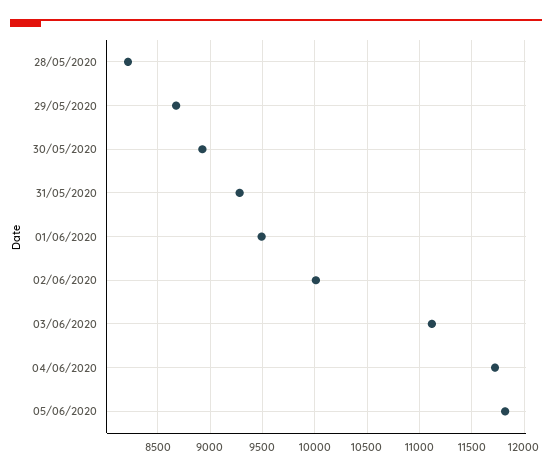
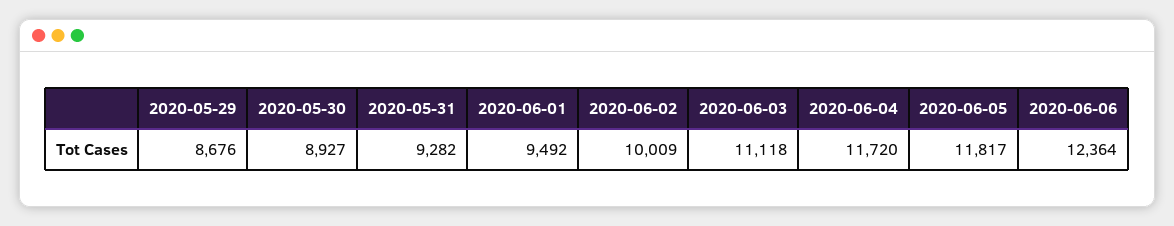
28/05/2020: 8200 -> none
2020-06-06: none -> 12364

